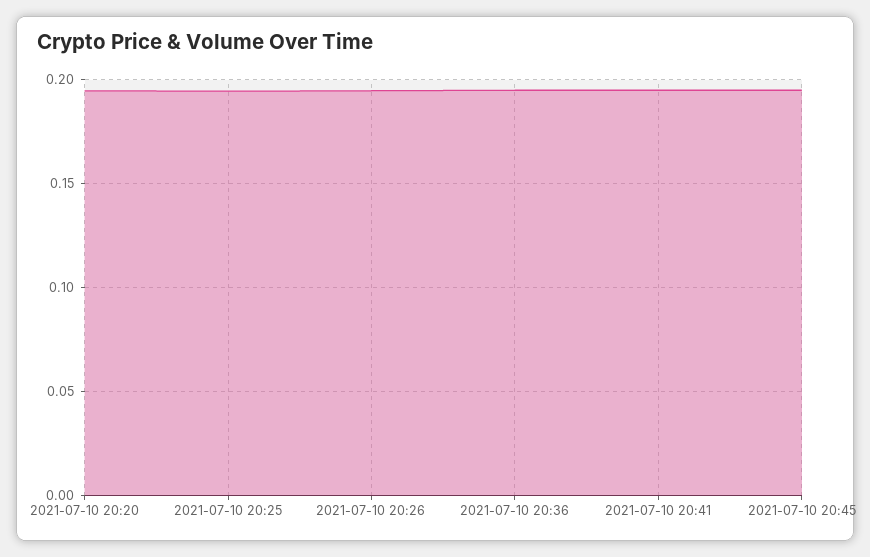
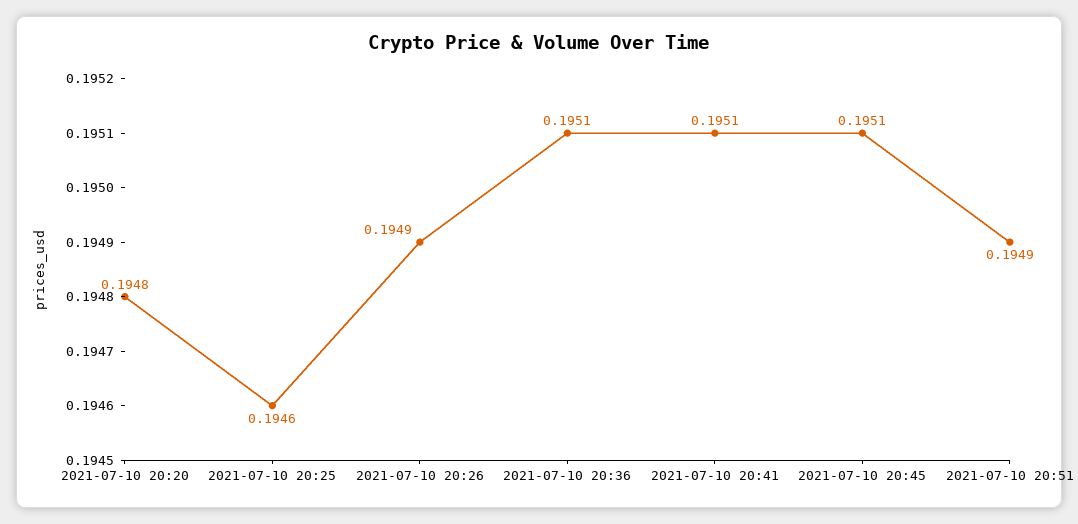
2021-07-10 20:51: none -> 0.1949

